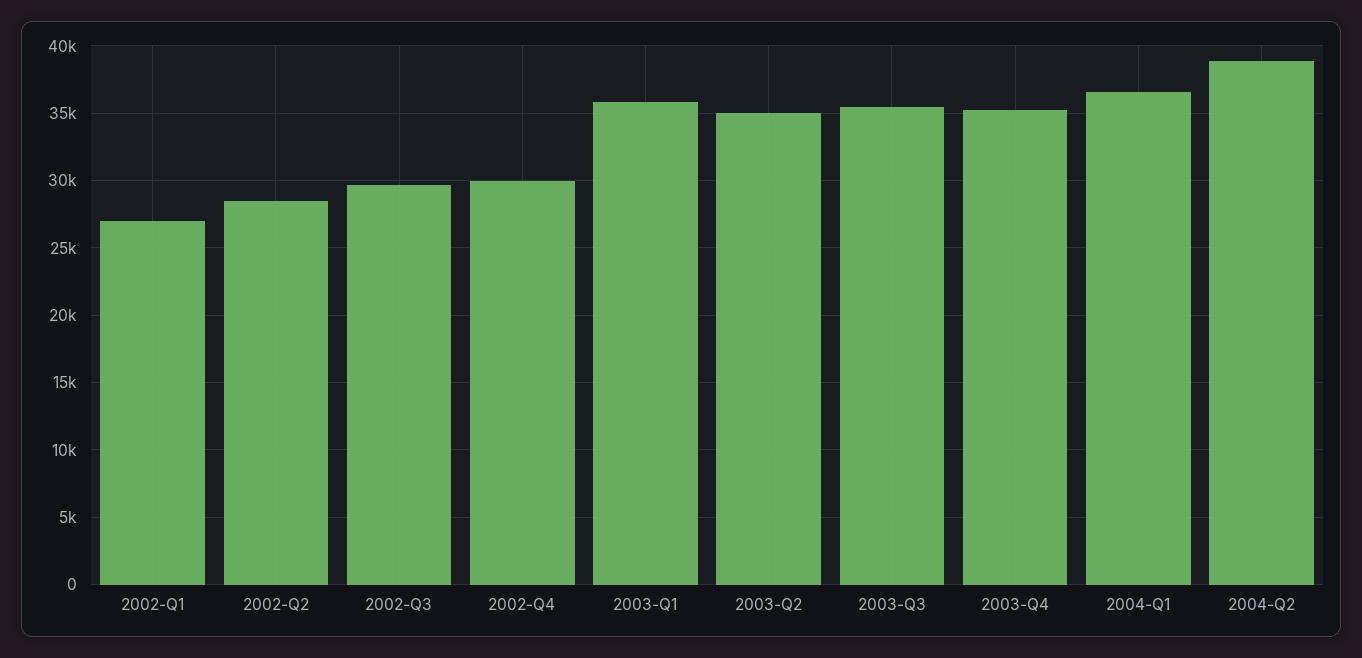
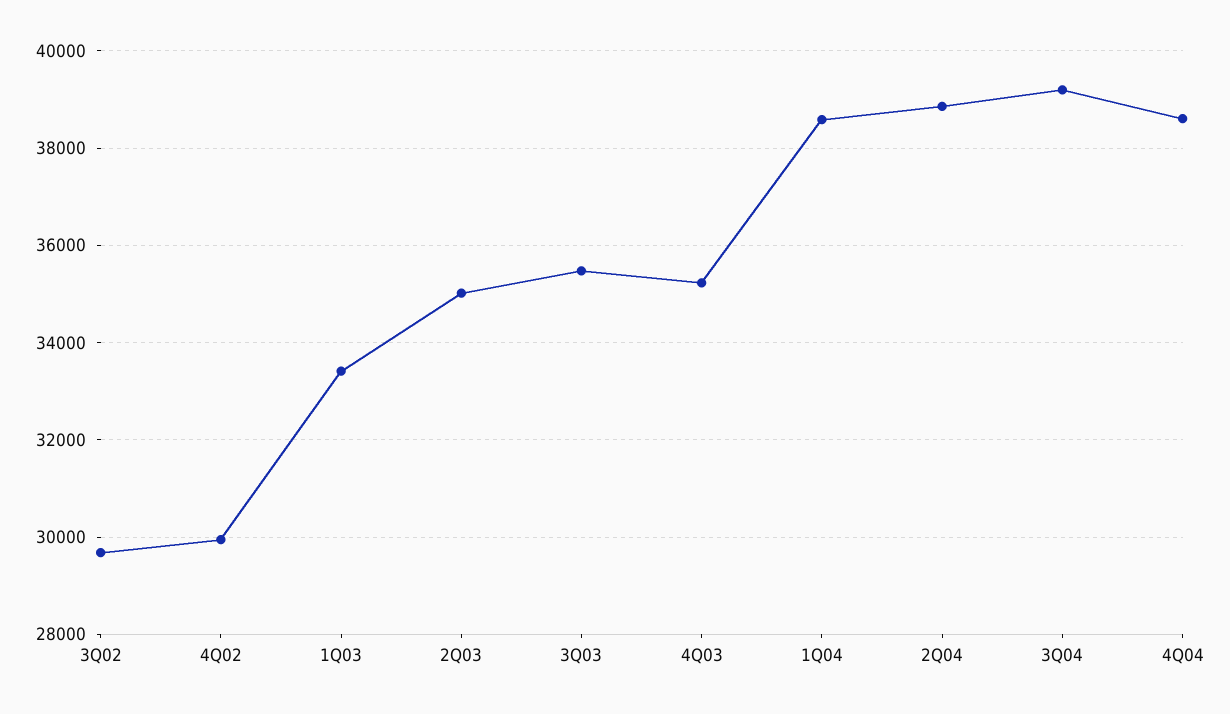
2002-Q1: 27000 -> none
2002-Q2: 28500 -> none
2003-Q1: 36000 -> 33400
2004-Q1: 36500 -> 38600
3Q04: none -> 39200
4Q04: none -> 38600

